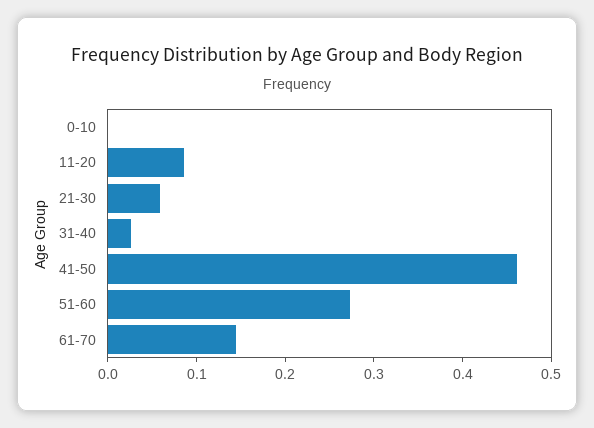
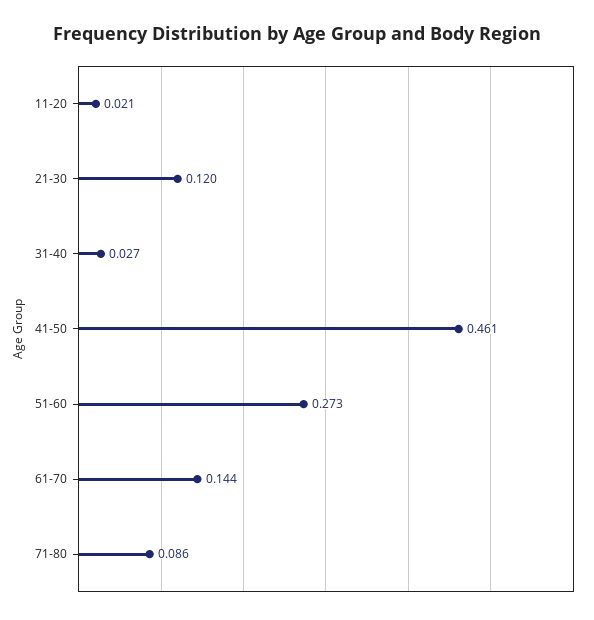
0-10: 0 -> none
11-20: 0.08 -> 0.021
21-30: 0.06 -> 0.12
71-80: none -> 0.086

